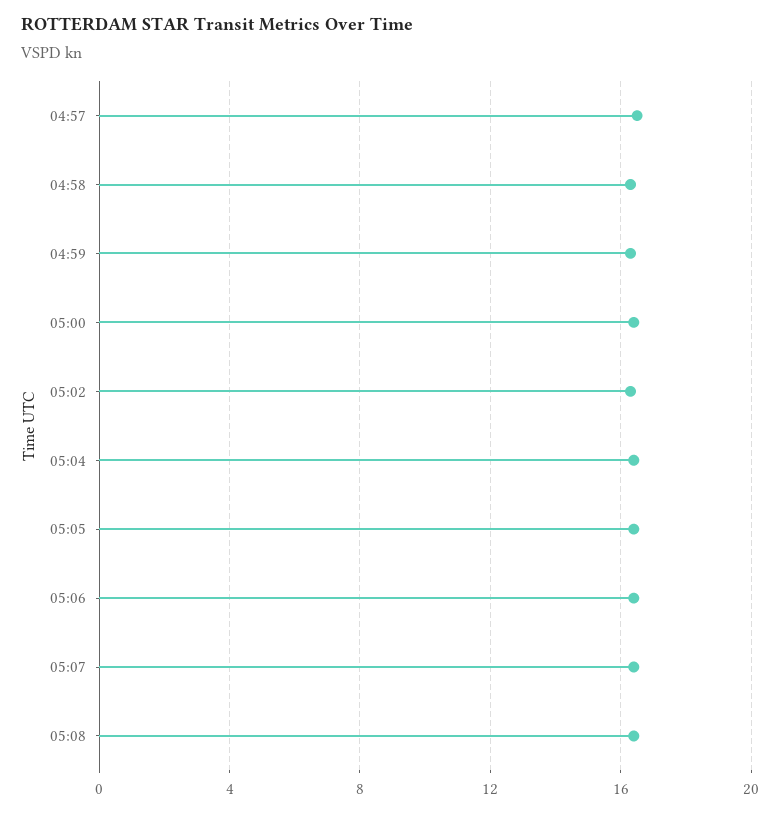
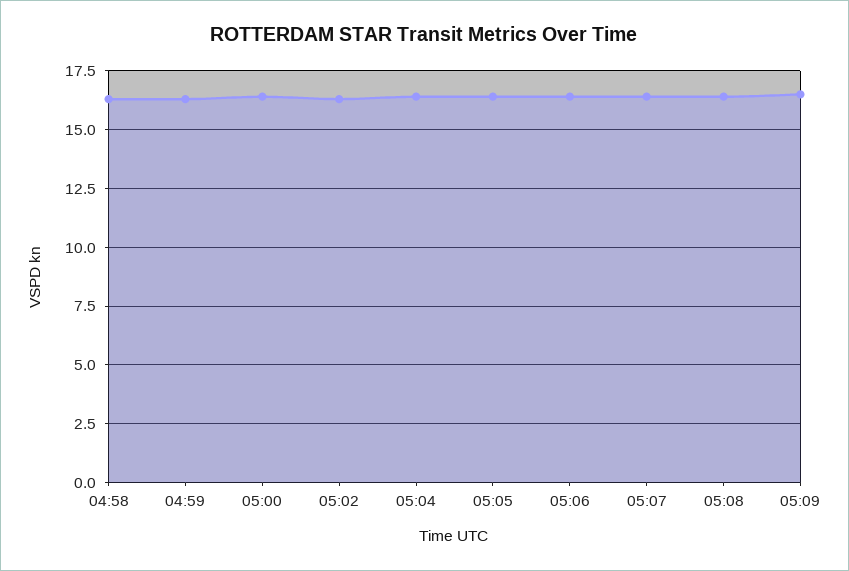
04:57: 16.5 -> none
05:09: none -> 16.5

